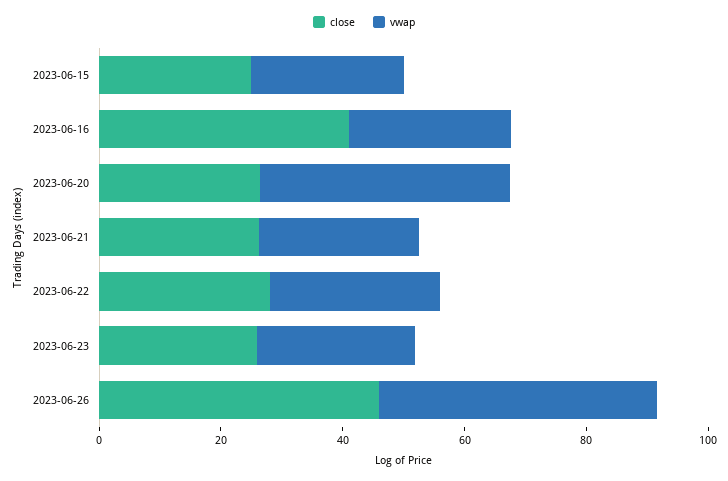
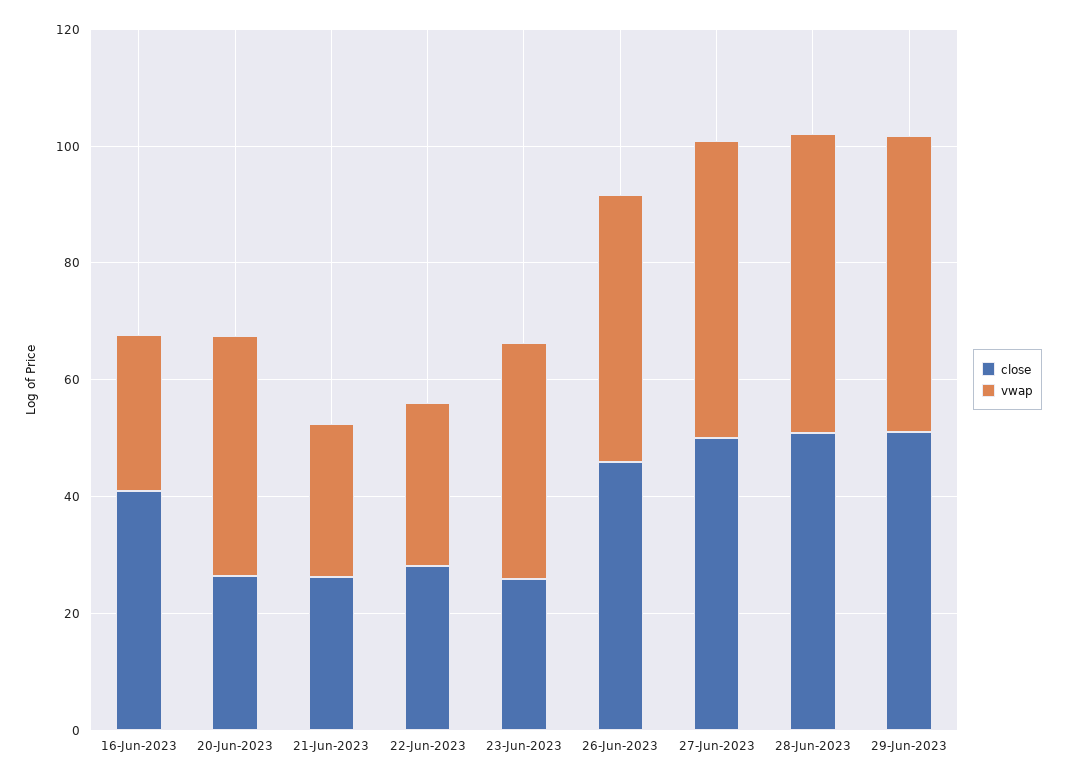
close, 2023-06-15: 25 -> none
vwap, 2023-06-15: 25 -> none
vwap, 2023-06-23: 25 -> 40
close, 27-Jun-2023: none -> 50
vwap, 27-Jun-2023: none -> 50
close, 28-Jun-2023: none -> 50
vwap, 28-Jun-2023: none -> 50
close, 29-Jun-2023: none -> 50
vwap, 29-Jun-2023: none -> 50

